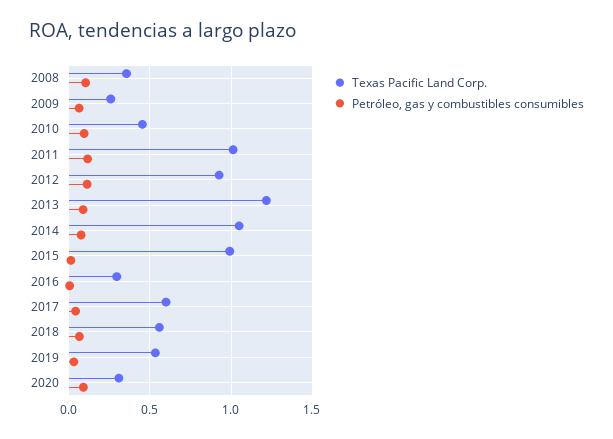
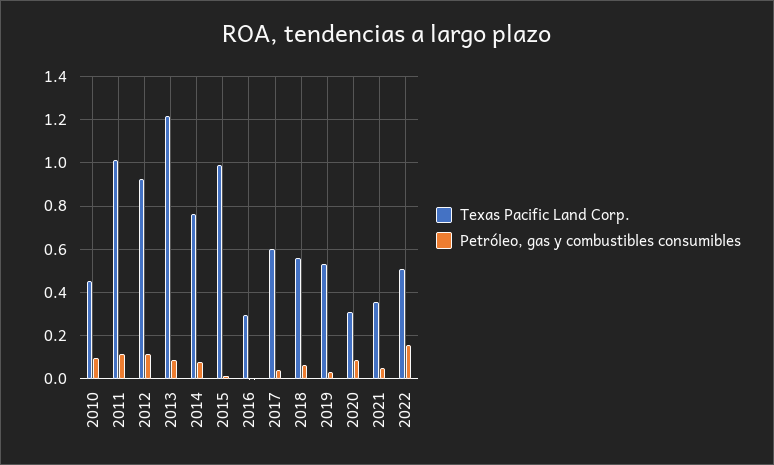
Texas Pacific Land Corp., 2008: 0.35 -> none
Petróleo, gas y combustibles consumibles, 2008: 0.1 -> none
Texas Pacific Land Corp., 2009: 0.25 -> none
Petróleo, gas y combustibles consumibles, 2009: 0.05 -> none
Texas Pacific Land Corp., 2014: 1.05 -> 0.75
Texas Pacific Land Corp., 2021: none -> 0.35
Petróleo, gas y combustibles consumibles, 2021: none -> 0.05
Texas Pacific Land Corp., 2022: none -> 0.5
Petróleo, gas y combustibles consumibles, 2022: none -> 0.15

